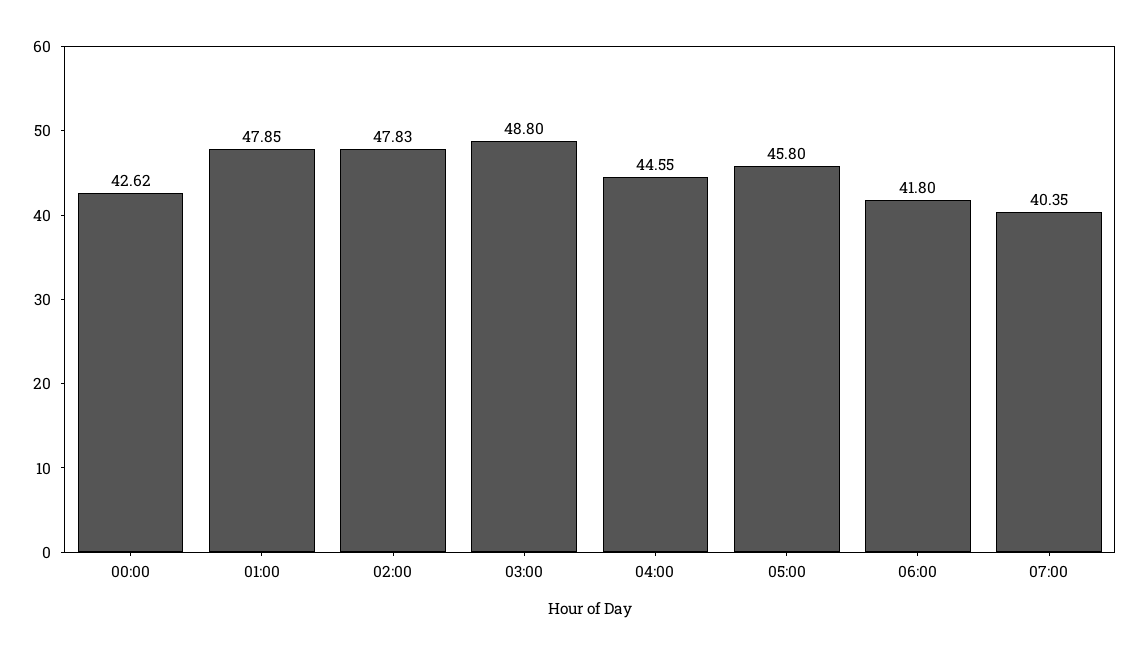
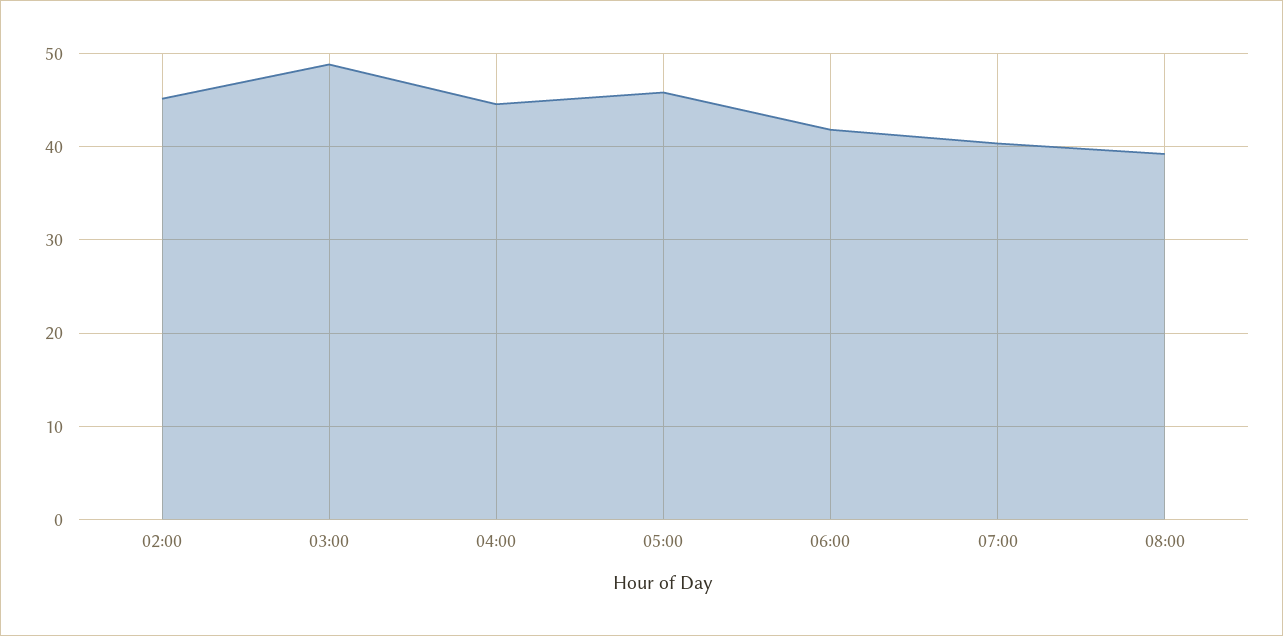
00:00: 42.62 -> none
01:00: 47.85 -> none
02:00: 47.83 -> 45
08:00: none -> 39

